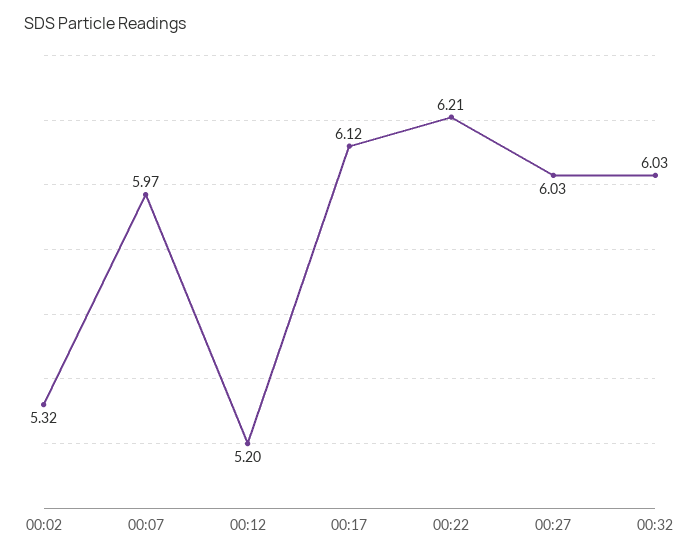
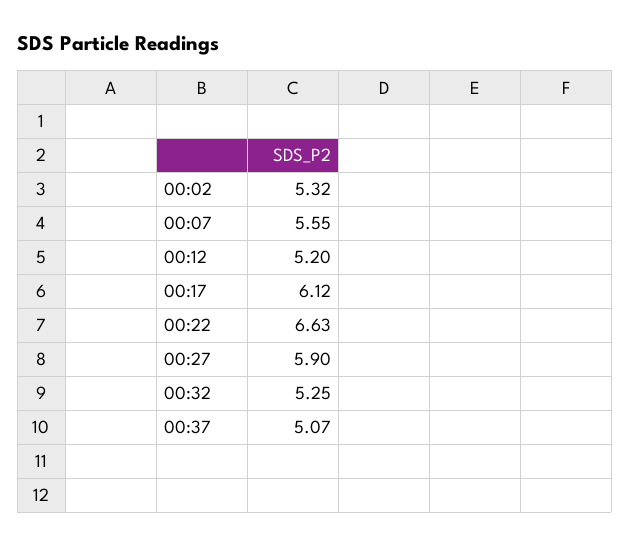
00:07: 5.97 -> 5.55
00:22: 6.21 -> 6.63
00:27: 6.03 -> 5.9
00:32: 6.03 -> 5.25
00:37: none -> 5.07

